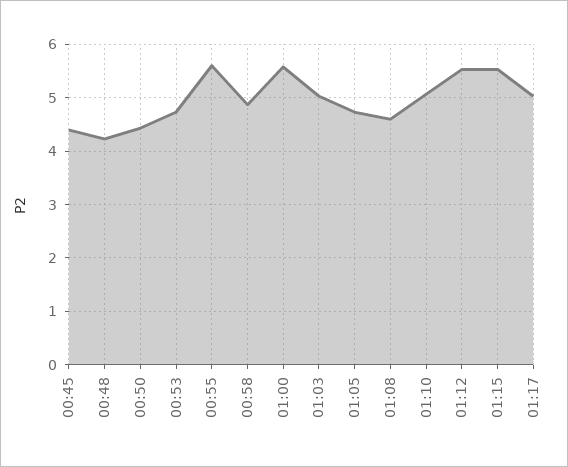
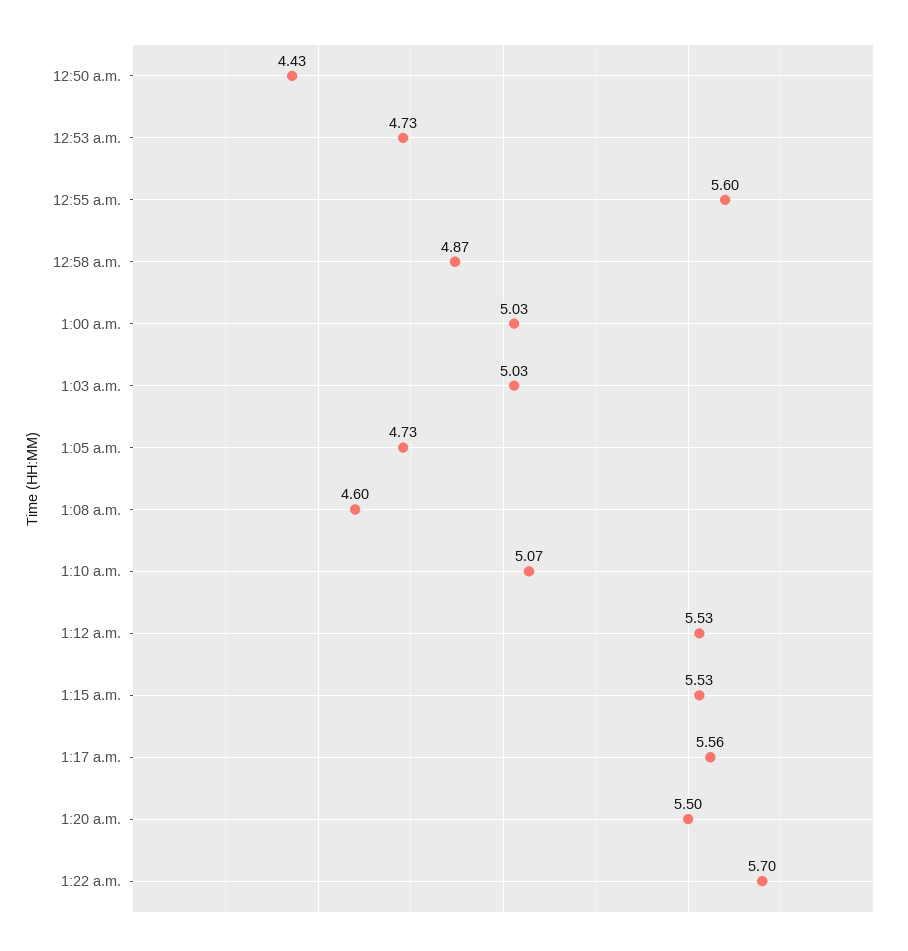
00:45: 4.4 -> none
00:48: 4.2 -> none
01:00: 5.6 -> 5.03
01:17: 5 -> 5.56
1:20 a.m.: none -> 5.5
1:22 a.m.: none -> 5.7

